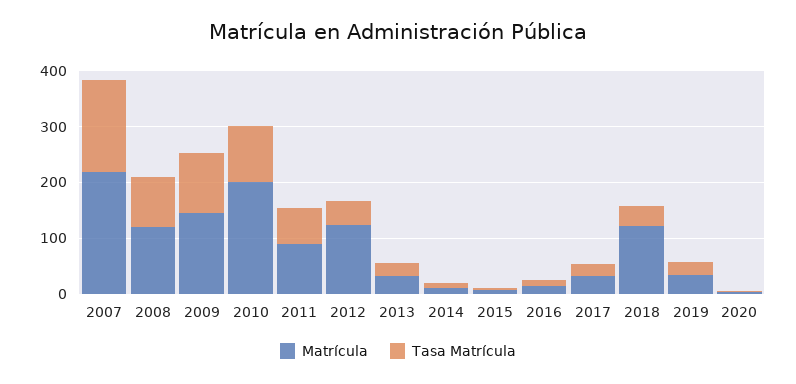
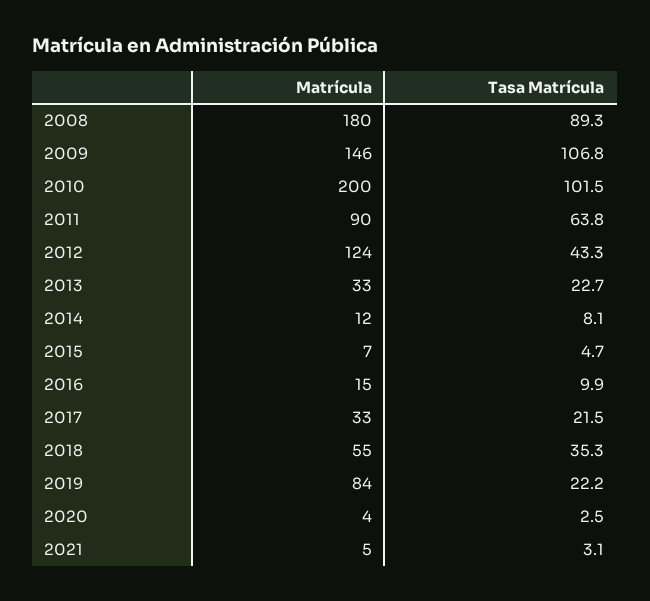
Matrícula, 2007: 220 -> none
Tasa Matrícula, 2007: 160 -> none
Matrícula, 2008: 120 -> 180
Matrícula, 2018: 120 -> 55
Matrícula, 2019: 40 -> 84
Matrícula, 2021: none -> 5
Tasa Matrícula, 2021: none -> 3.1

